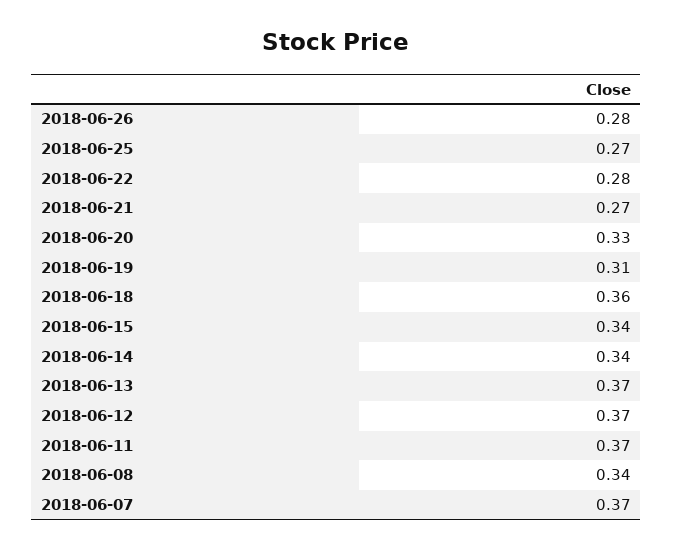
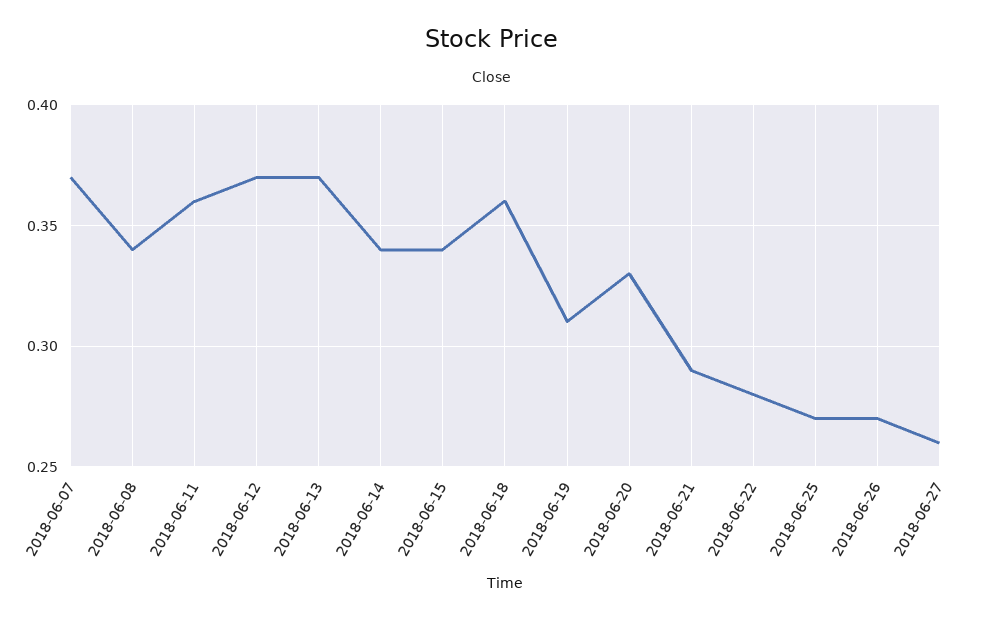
2018-06-26: 0.28 -> 0.27
2018-06-21: 0.27 -> 0.29
2018-06-11: 0.37 -> 0.36
2018-06-27: none -> 0.26

